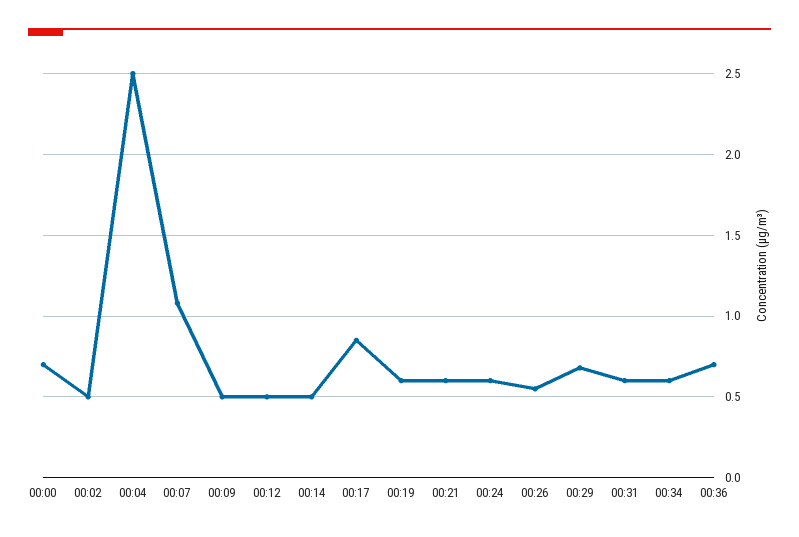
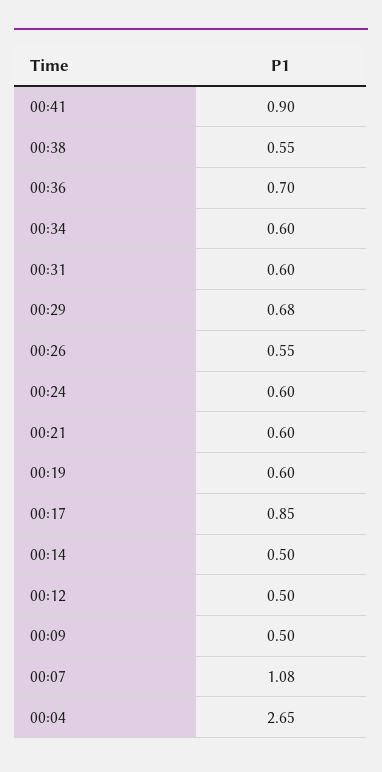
00:00: 0.7 -> none
00:02: 0.5 -> none
00:04: 2.5 -> 2.65
00:41: none -> 0.9
00:38: none -> 0.55

